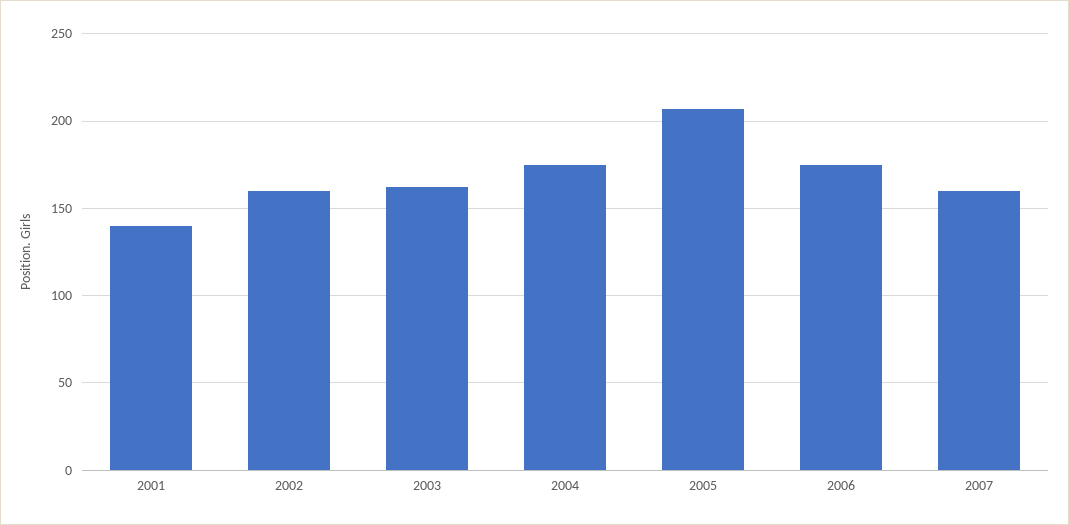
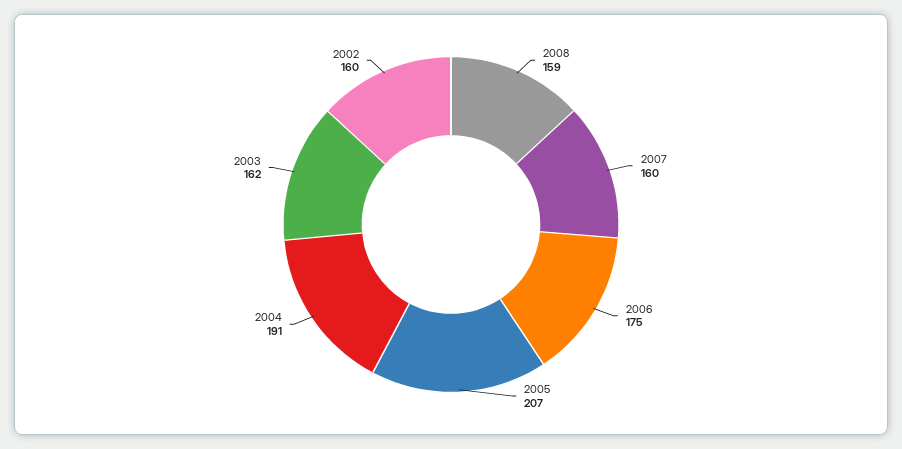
2001: 140 -> none
2004: 175 -> 191
2008: none -> 159

